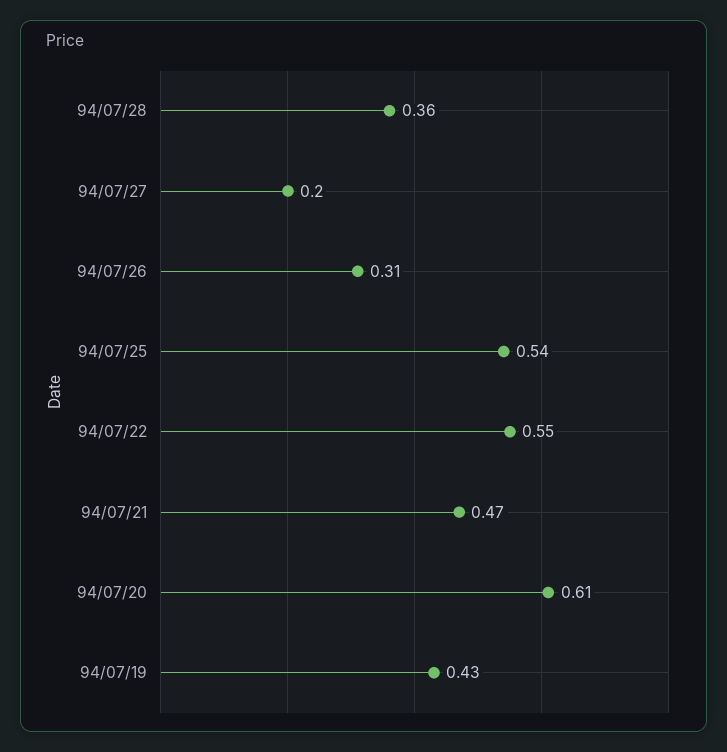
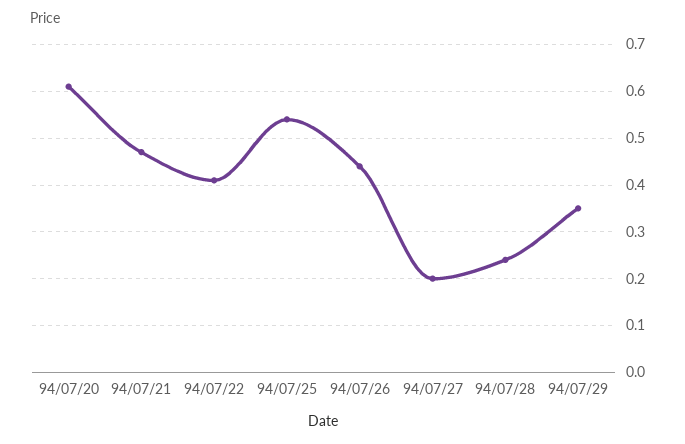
94/07/28: 0.36 -> 0.25
94/07/26: 0.31 -> 0.45
94/07/22: 0.55 -> 0.4
94/07/19: 0.43 -> none
94/07/29: none -> 0.35

